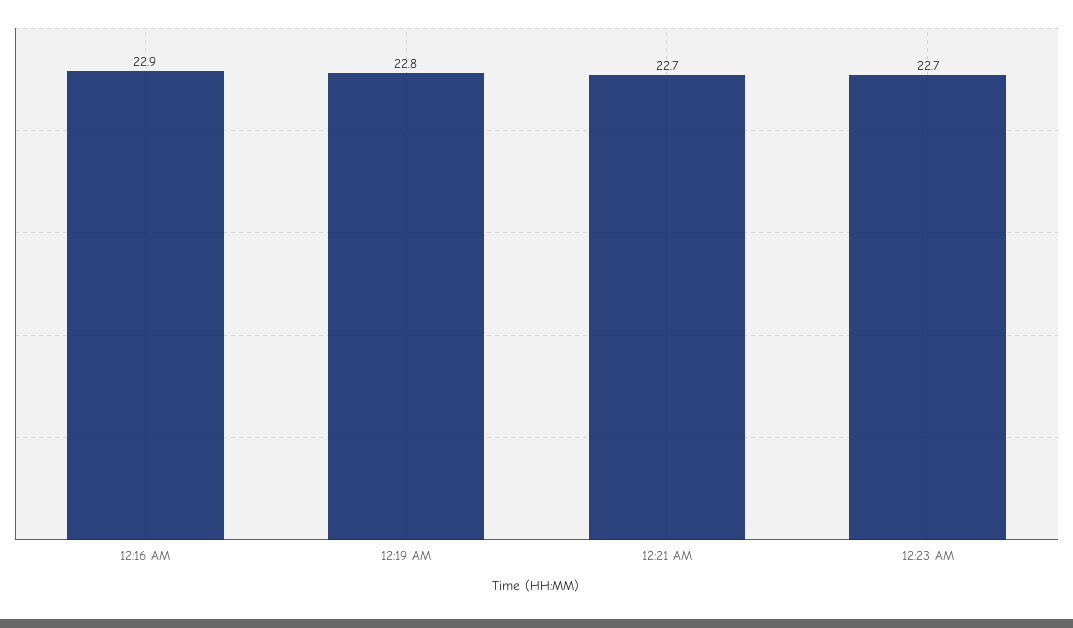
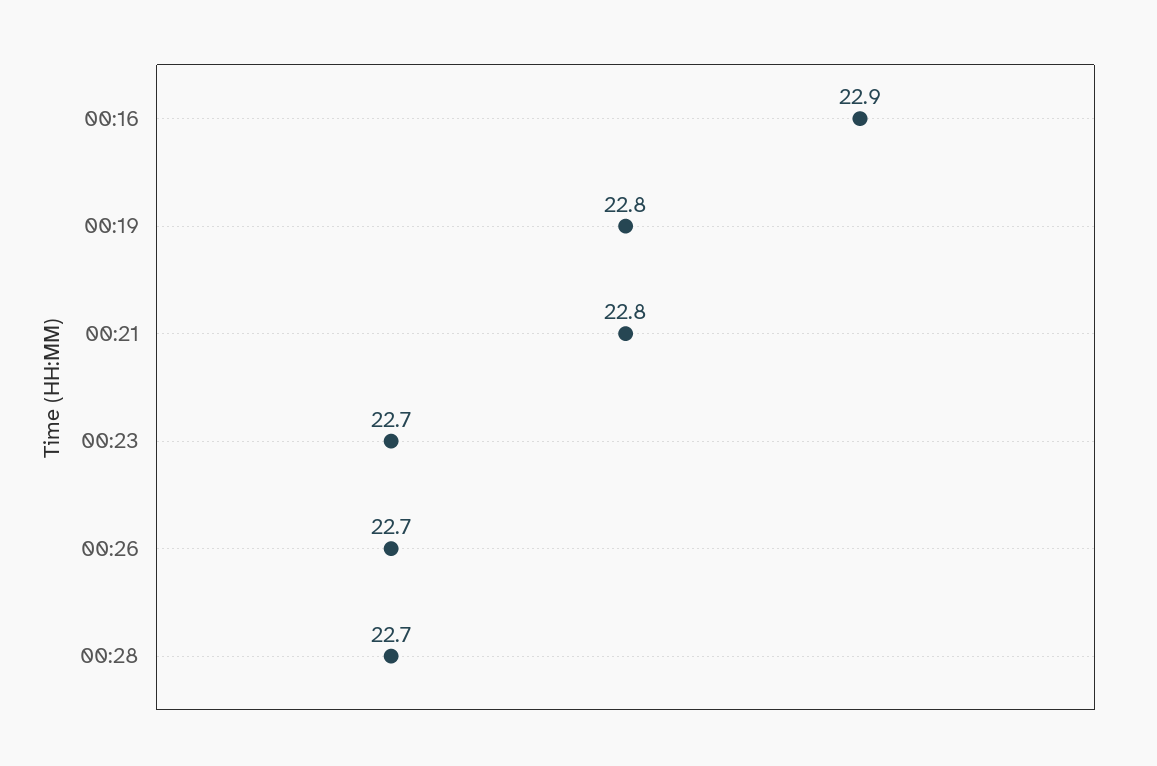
12:21 AM: 22.7 -> 22.8
00:26: none -> 22.7
00:28: none -> 22.7

